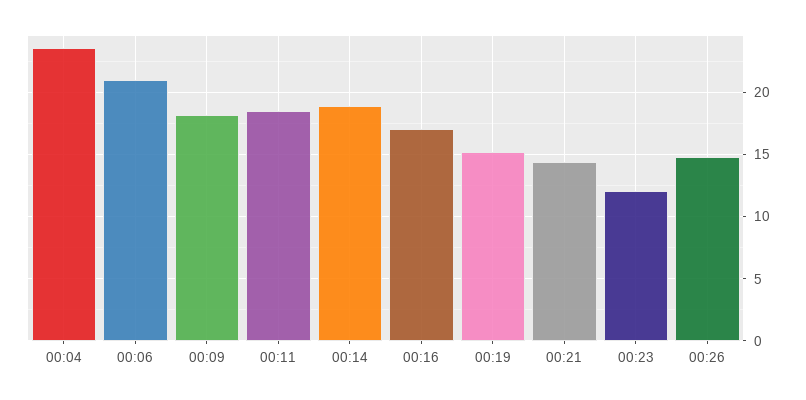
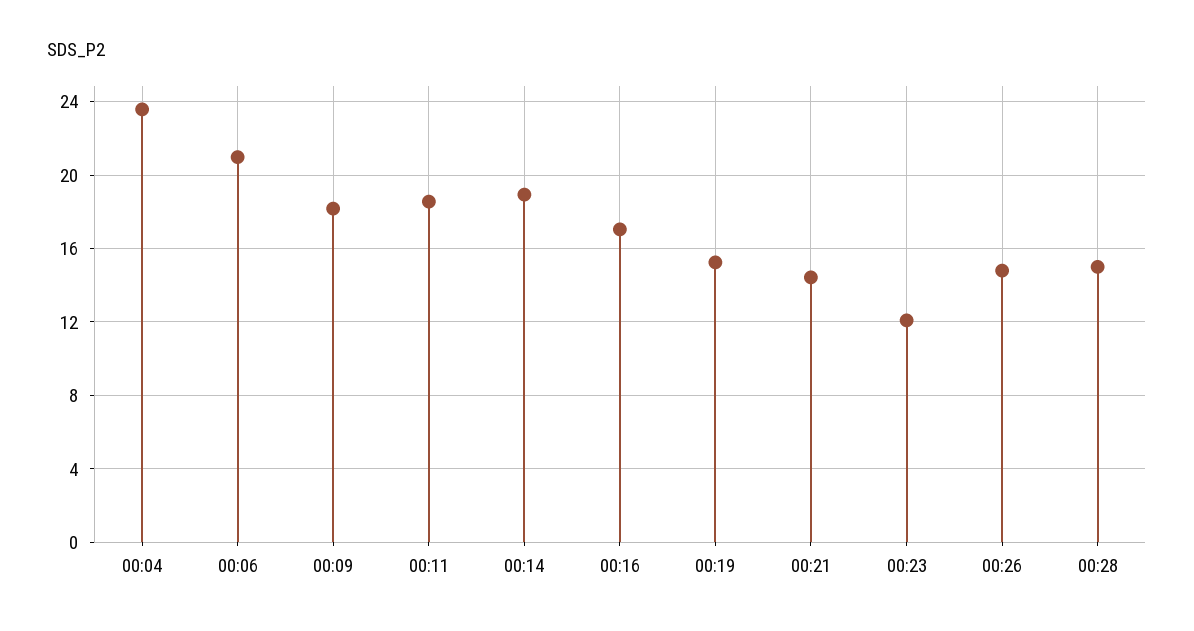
00:28: none -> 15

